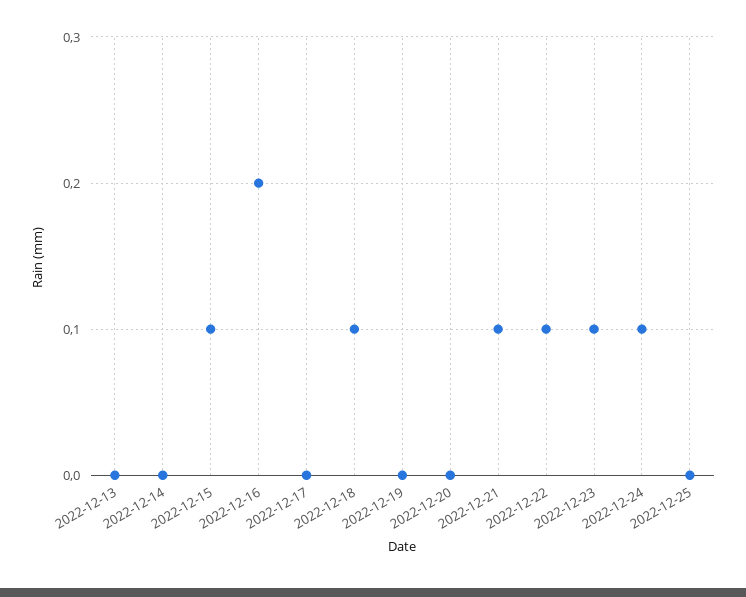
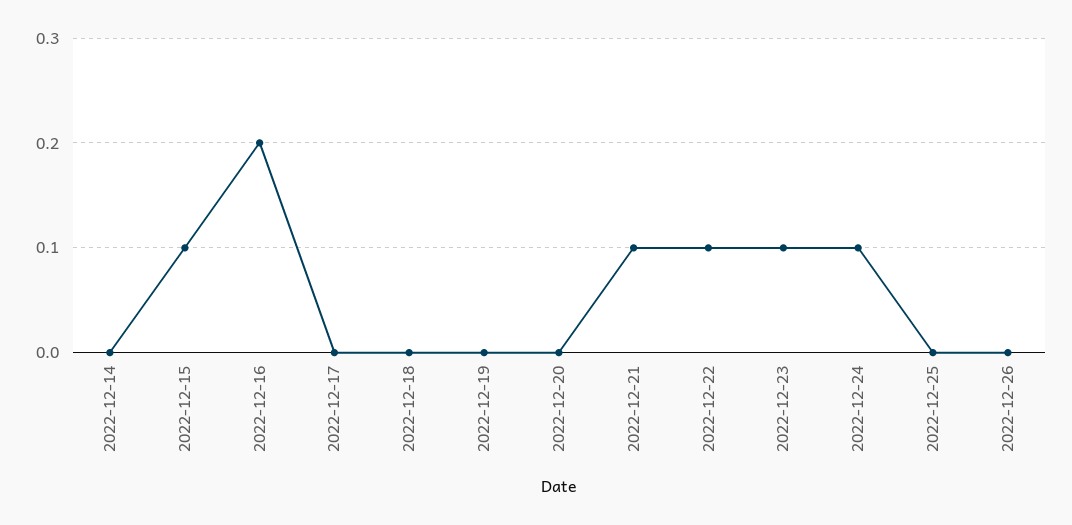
2022-12-13: 0 -> none
2022-12-18: 0.1 -> 0
2022-12-26: none -> 0

